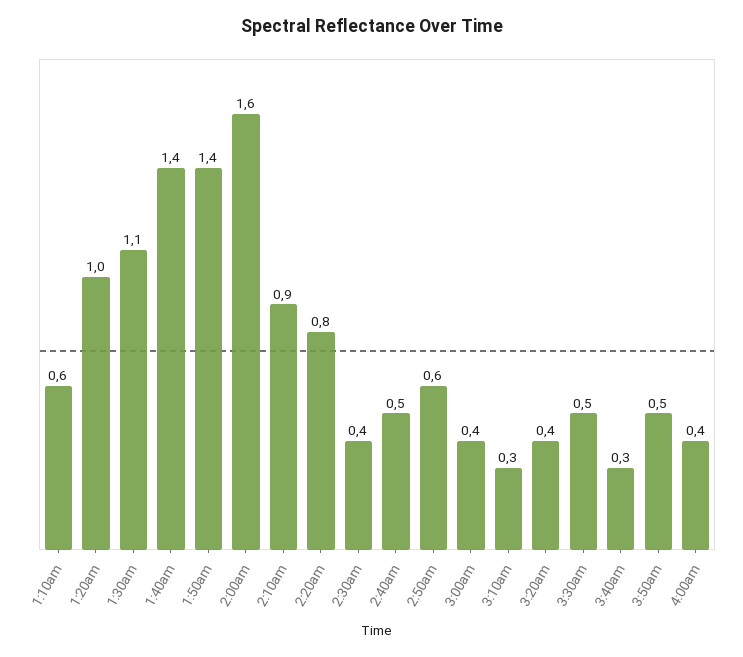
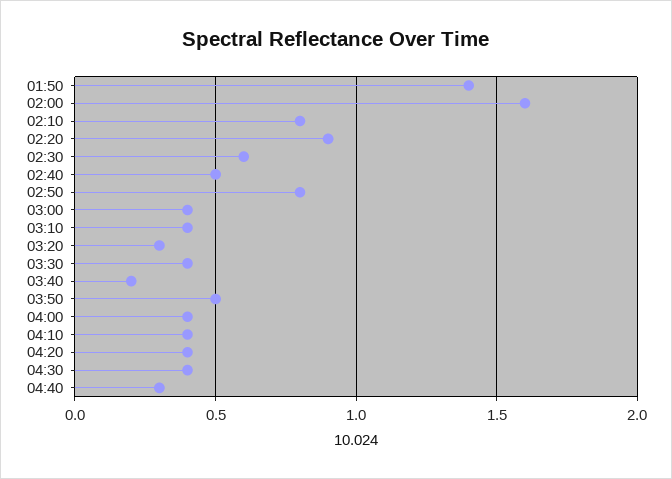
1:10am: 0.6 -> none
1:20am: 1 -> none
1:30am: 1.1 -> none
1:40am: 1.4 -> none
2:10am: 0.9 -> 0.8
2:20am: 0.8 -> 0.9
2:30am: 0.4 -> 0.6
2:50am: 0.6 -> 0.8
3:10am: 0.3 -> 0.4
3:20am: 0.4 -> 0.3
3:30am: 0.5 -> 0.4
3:40am: 0.3 -> 0.2
04:10: none -> 0.4
04:20: none -> 0.4
04:30: none -> 0.4
04:40: none -> 0.3

